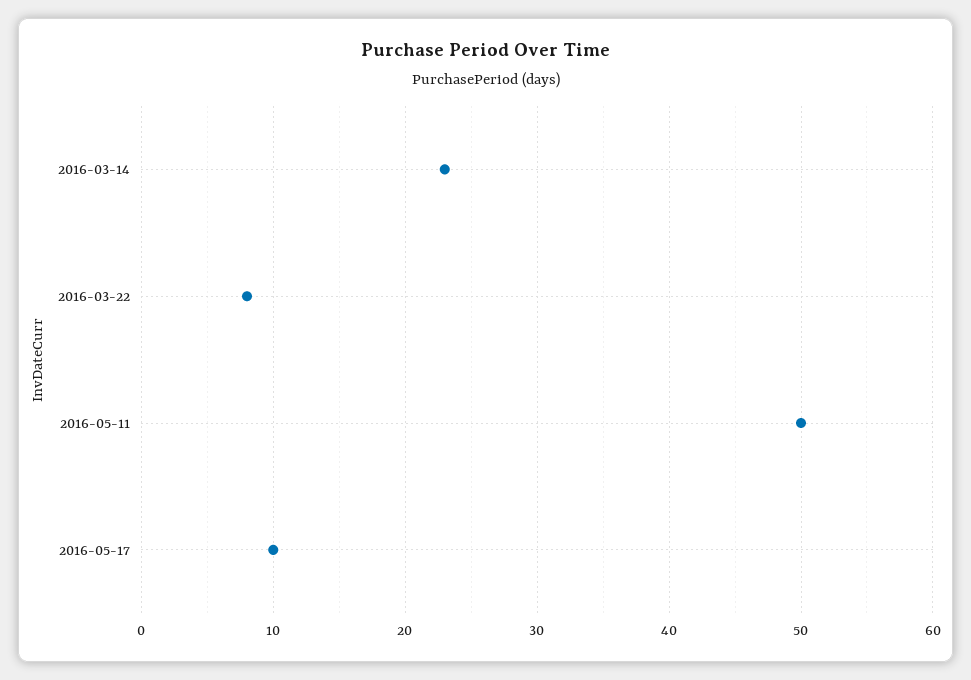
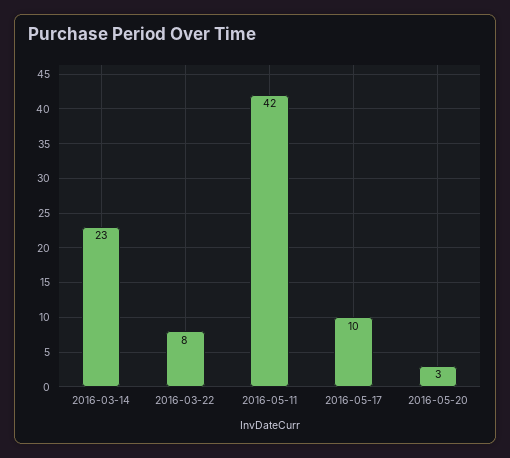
2016-05-11: 50 -> 42
2016-05-20: none -> 3

